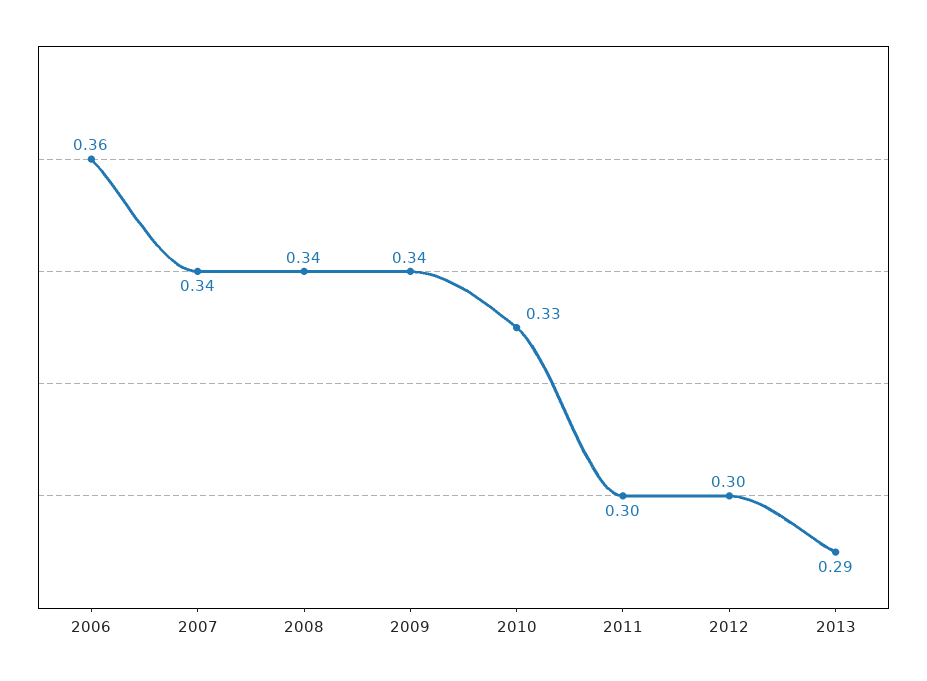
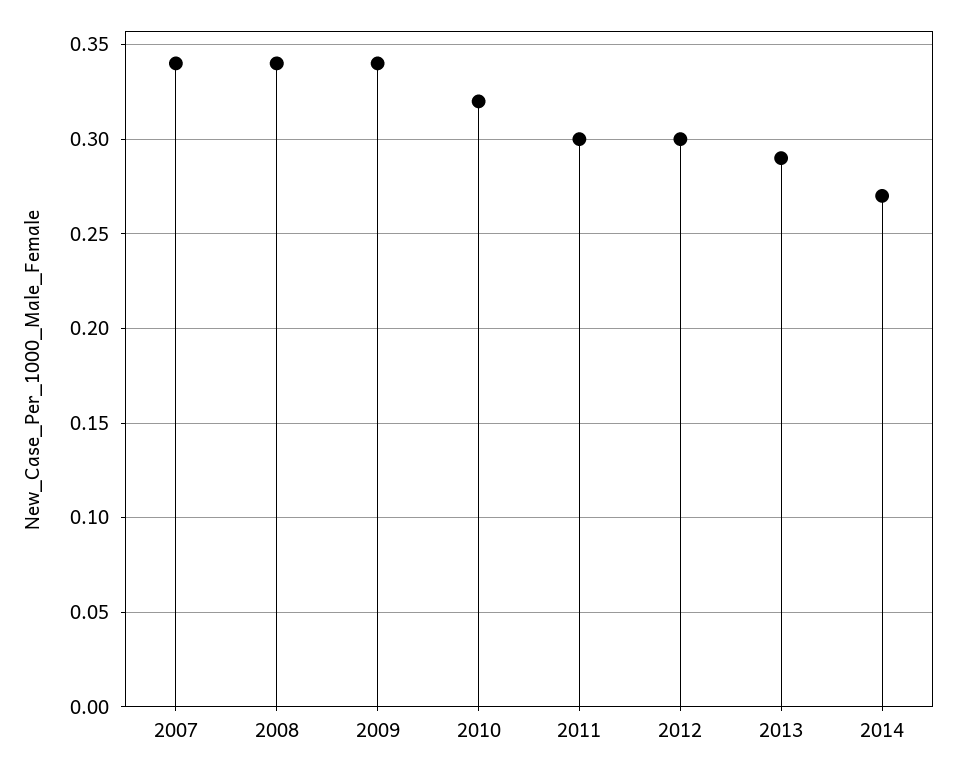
2006: 0.36 -> none
2010: 0.33 -> 0.32
2014: none -> 0.27

